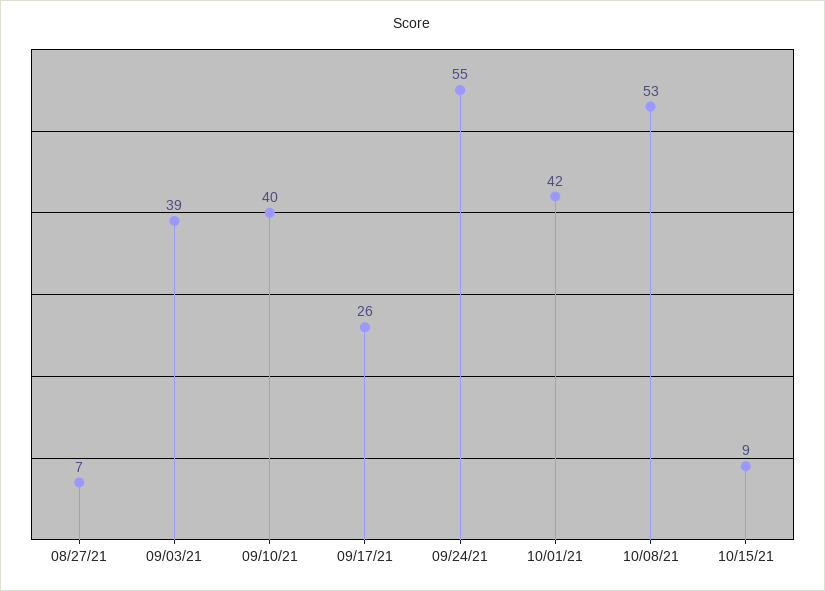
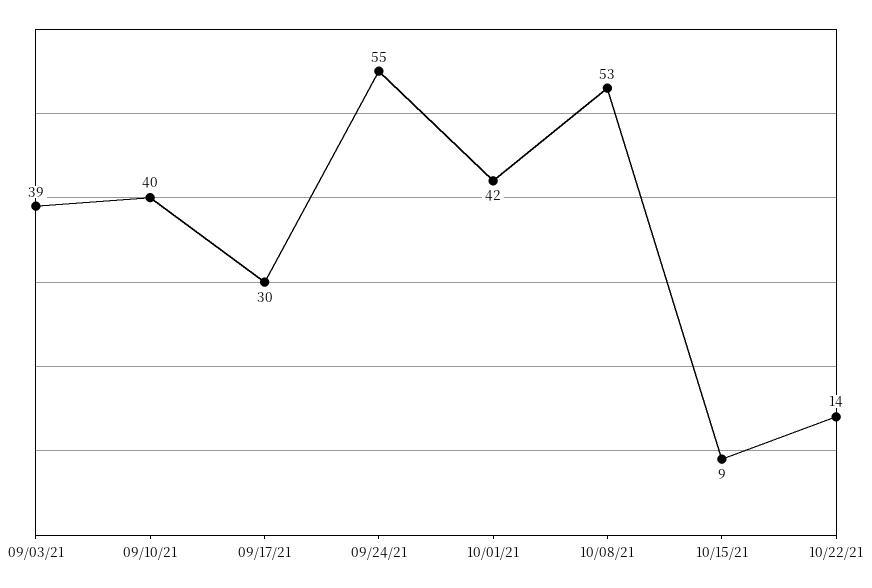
08/27/21: 7 -> none
09/17/21: 26 -> 30
10/22/21: none -> 14

